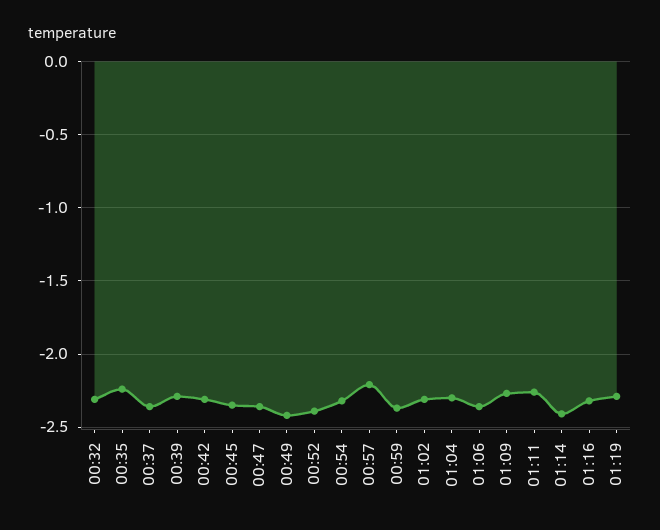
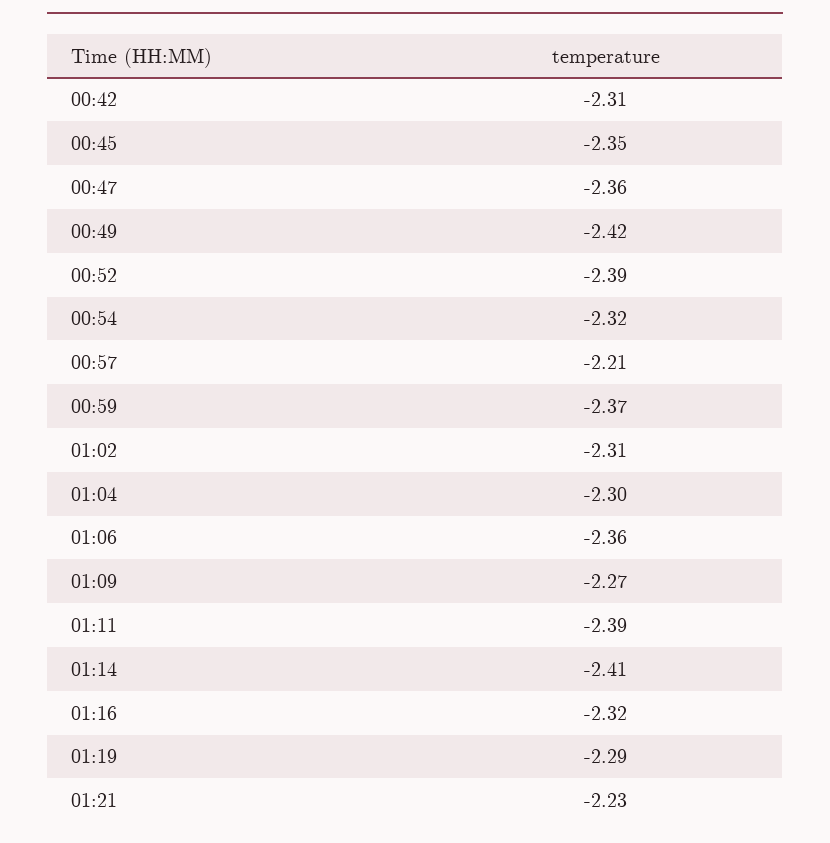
00:32: -2.3 -> none
00:35: -2.25 -> none
00:37: -2.35 -> none
00:39: -2.3 -> none
01:11: -2.25 -> -2.39
01:21: none -> -2.23

